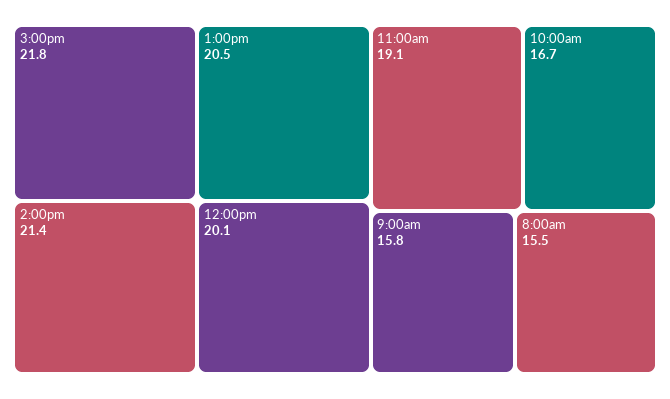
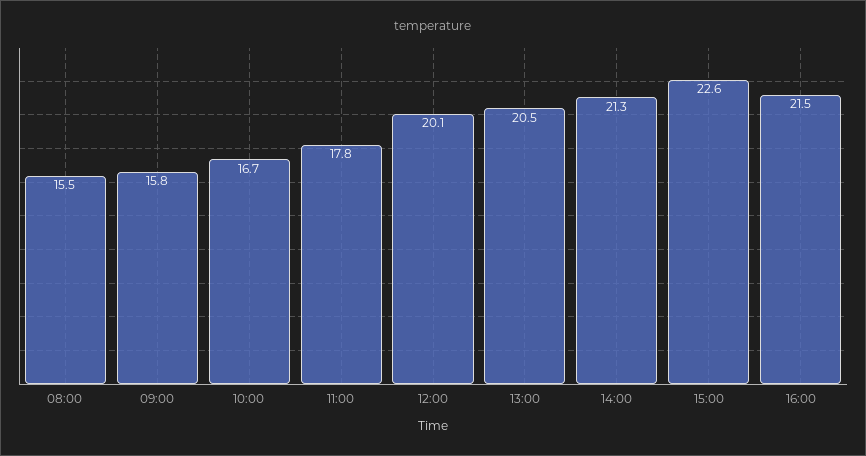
3:00pm: 21.8 -> 22.6
2:00pm: 21.4 -> 21.3
11:00am: 19.1 -> 17.8
16:00: none -> 21.5

